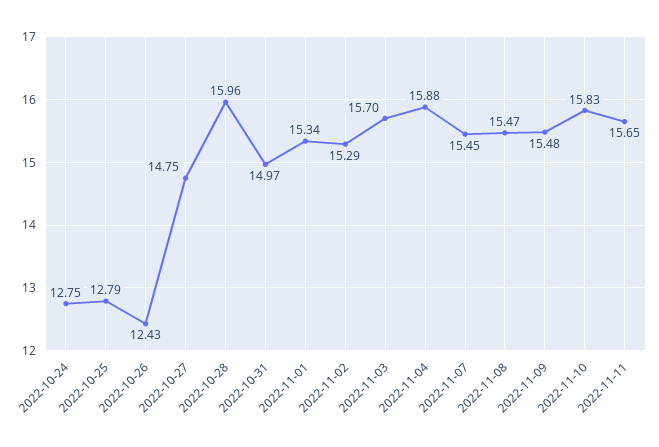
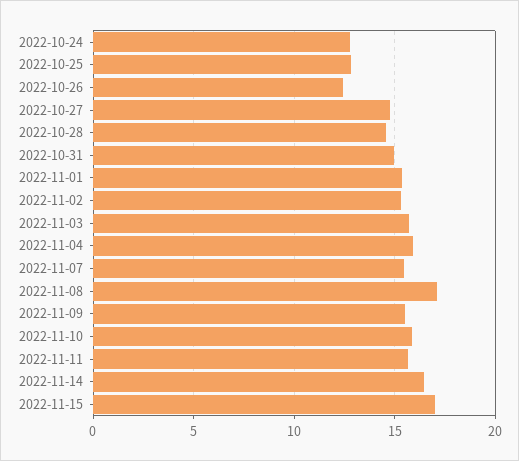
2022-10-28: 15.96 -> 14.5
2022-11-08: 15.47 -> 17
2022-11-14: none -> 16.5
2022-11-15: none -> 17

